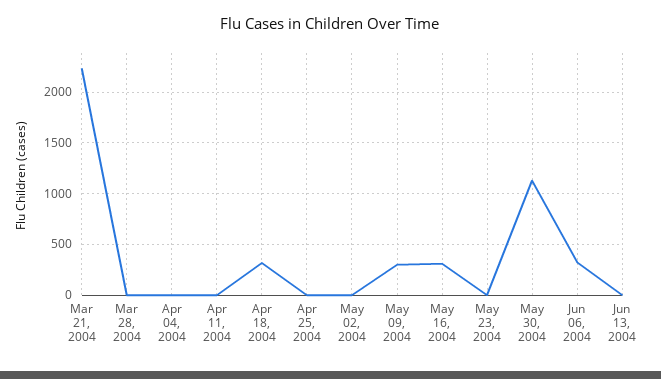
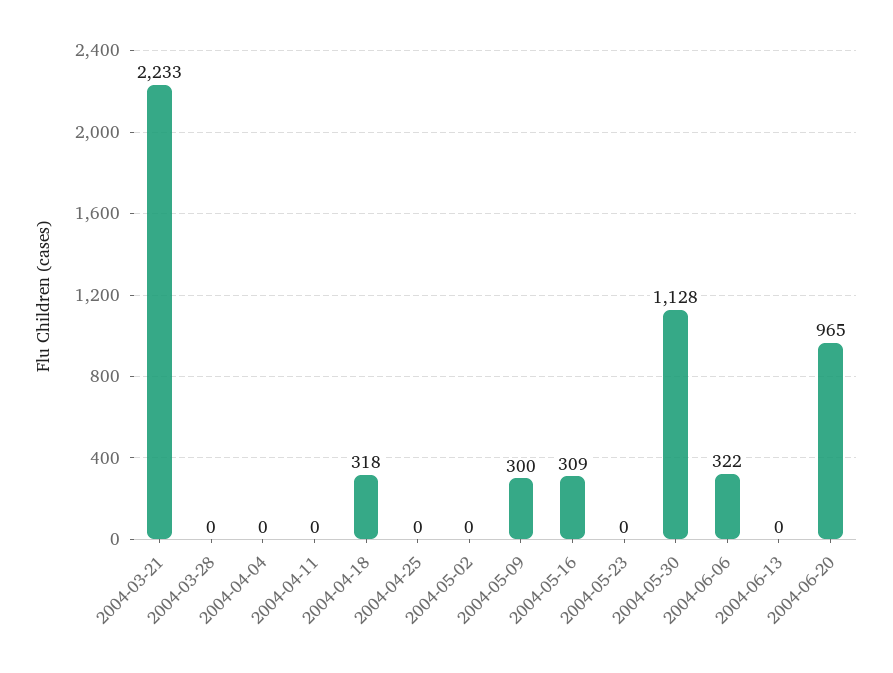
2004-06-20: none -> 965

